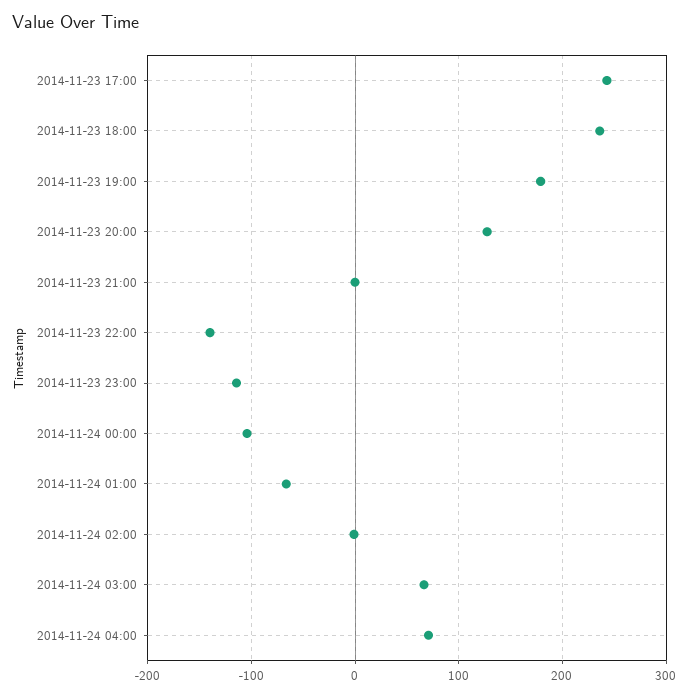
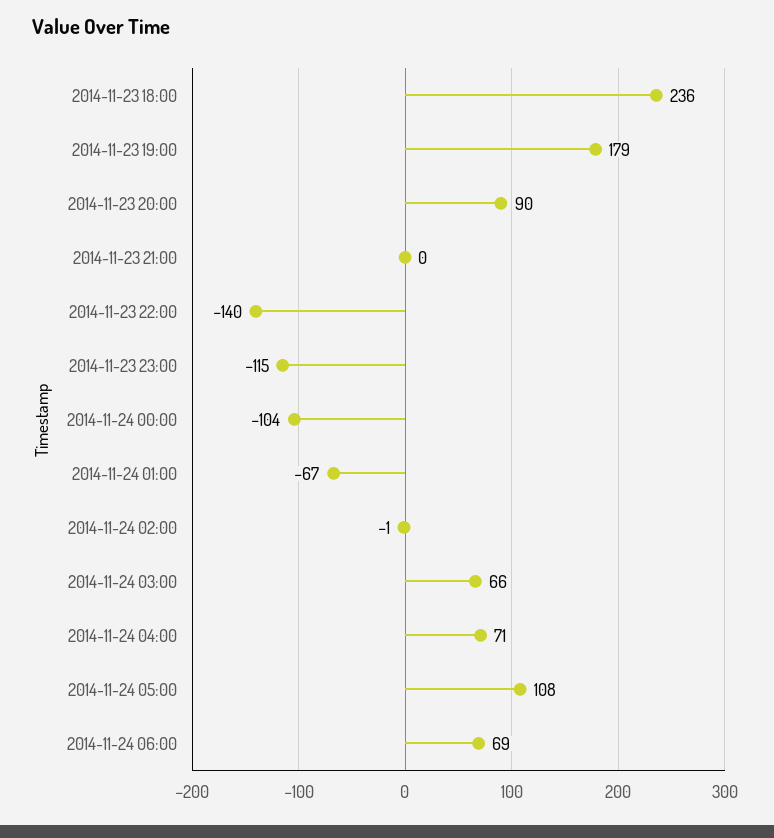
2014-11-23 17:00: 240 -> none
2014-11-23 20:00: 130 -> 90
2014-11-24 05:00: none -> 108
2014-11-24 06:00: none -> 69

